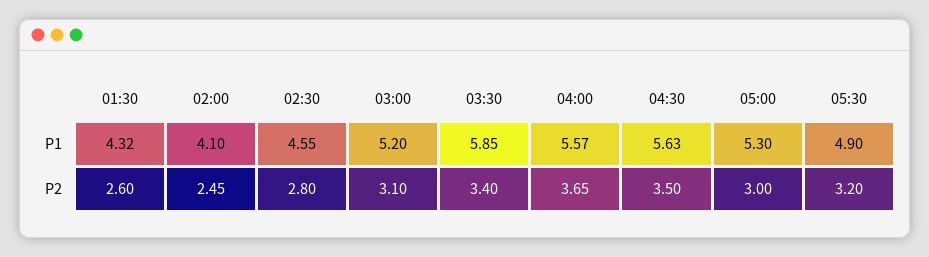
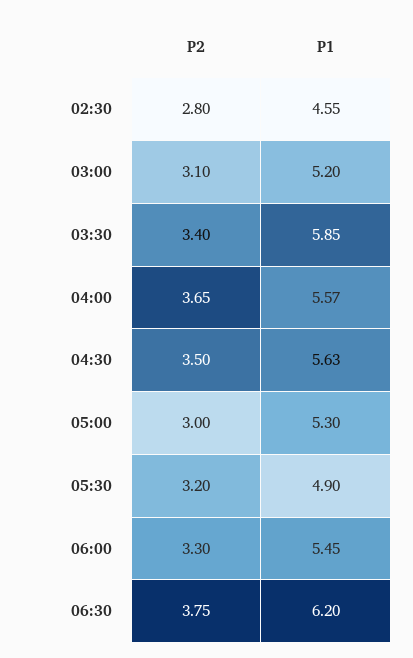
01:30, P1: 4.32 -> none
02:00, P1: 4.1 -> none
01:30, P2: 2.6 -> none
02:00, P2: 2.45 -> none
06:00, P2: none -> 3.3
06:00, P1: none -> 5.45
06:30, P2: none -> 3.75
06:30, P1: none -> 6.2

